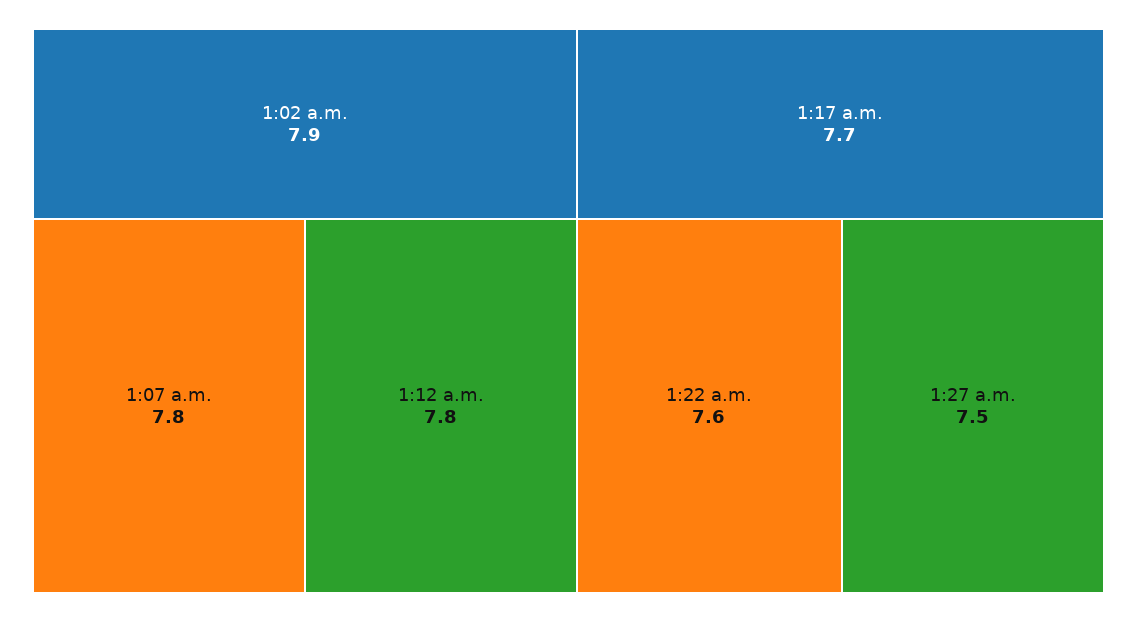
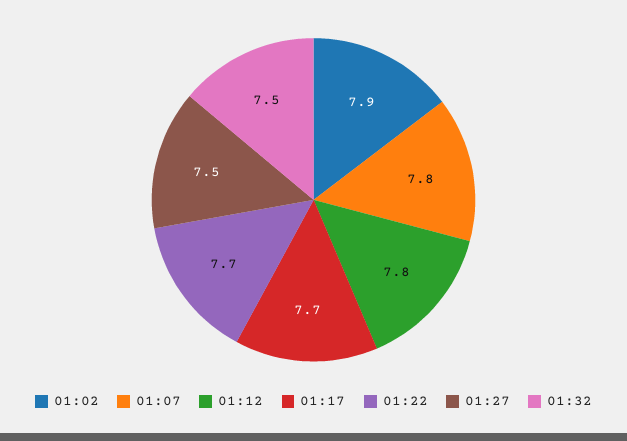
1:22 a.m.: 7.6 -> 7.7
01:32: none -> 7.5

